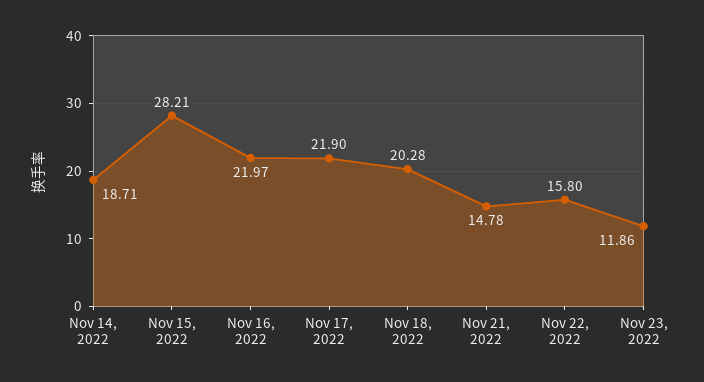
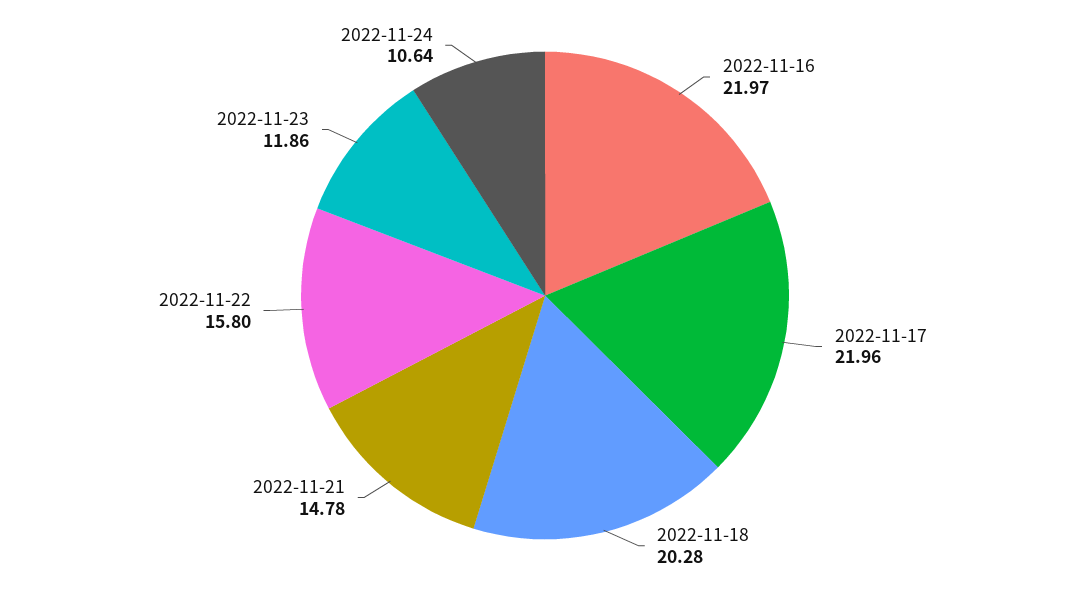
Nov 14, 2022: 18.71 -> none
Nov 15, 2022: 28.21 -> none
Nov 17, 2022: 21.9 -> 21.96
2022-11-24: none -> 10.64

